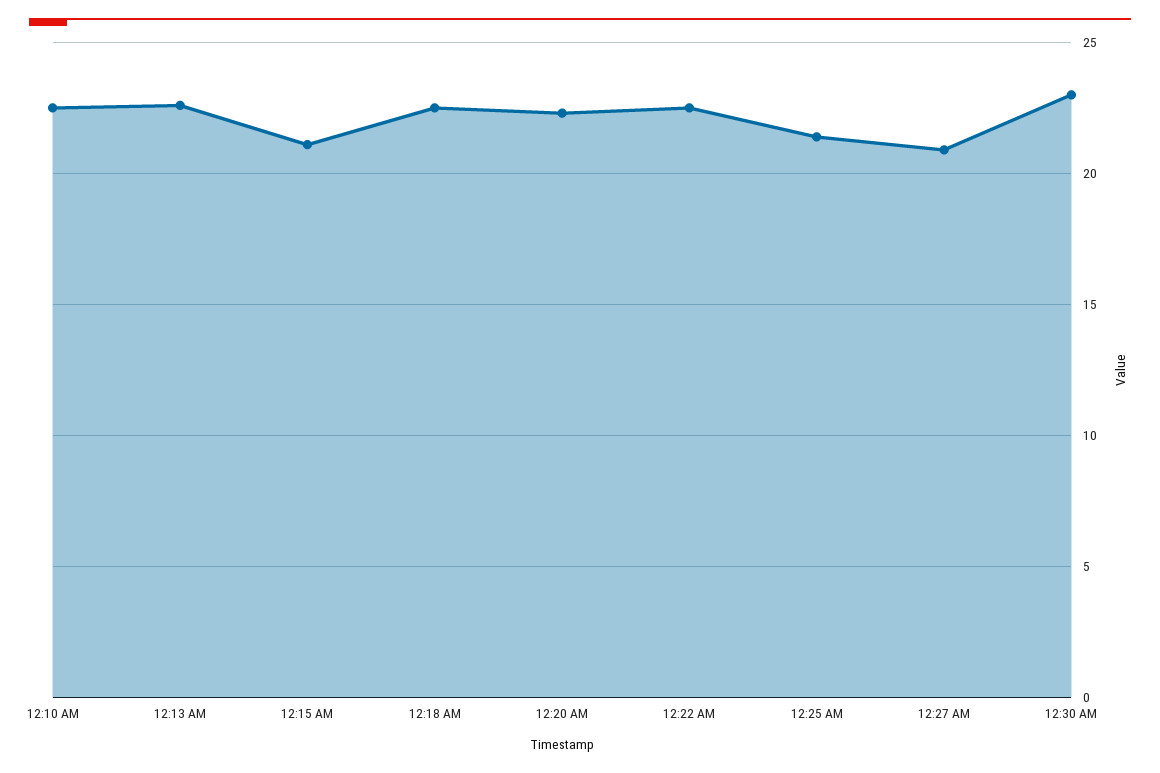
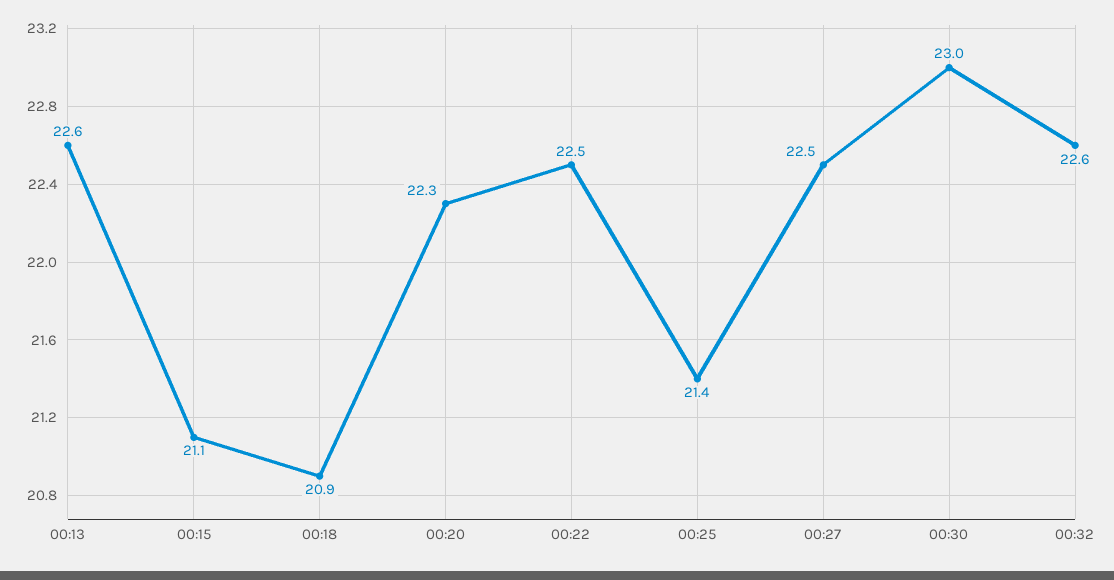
12:10 AM: 22.5 -> none
12:18 AM: 22.5 -> 20.9
12:27 AM: 21 -> 22.5
00:32: none -> 22.6

